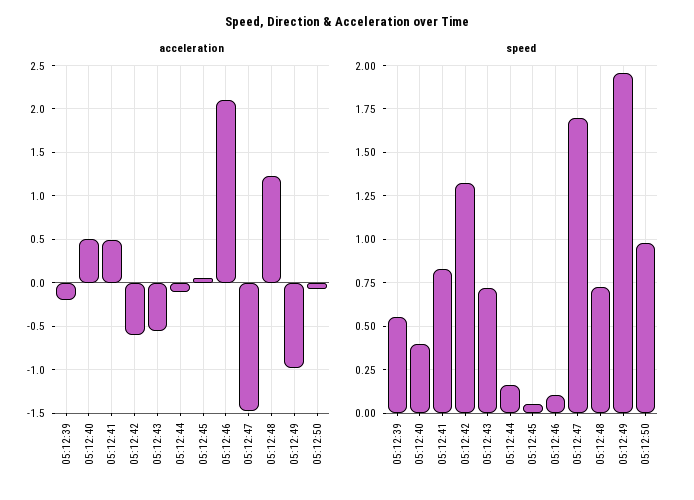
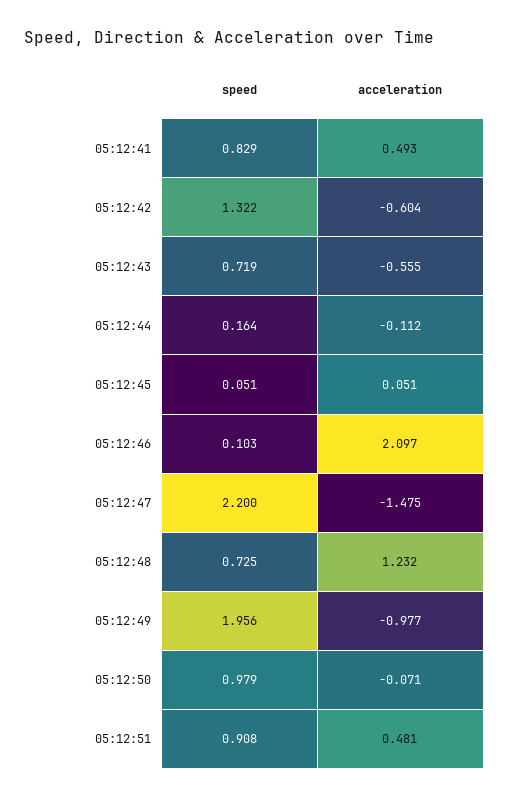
acceleration, 05:12:39: -0.2 -> none
acceleration, 05:12:40: 0.5 -> none
speed, 05:12:39: 0.55 -> none
speed, 05:12:40: 0.4 -> none
speed, 05:12:47: 1.7 -> 2.2
speed, 05:12:51: none -> 0.908
acceleration, 05:12:51: none -> 0.481

